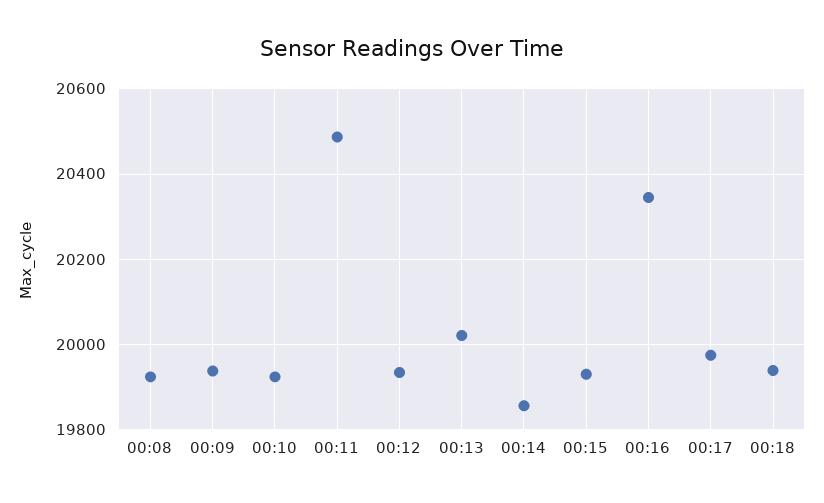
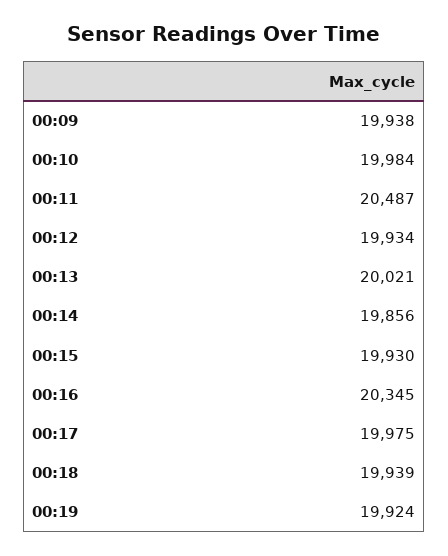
00:08: 19920 -> none
00:10: 19920 -> 19984
00:19: none -> 19924

